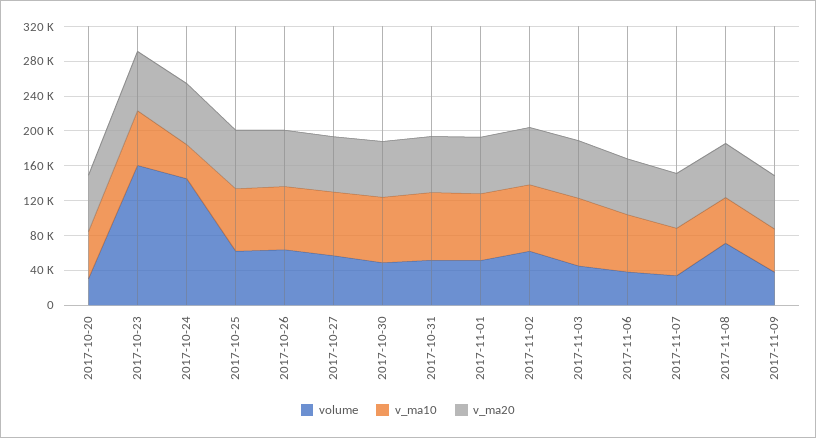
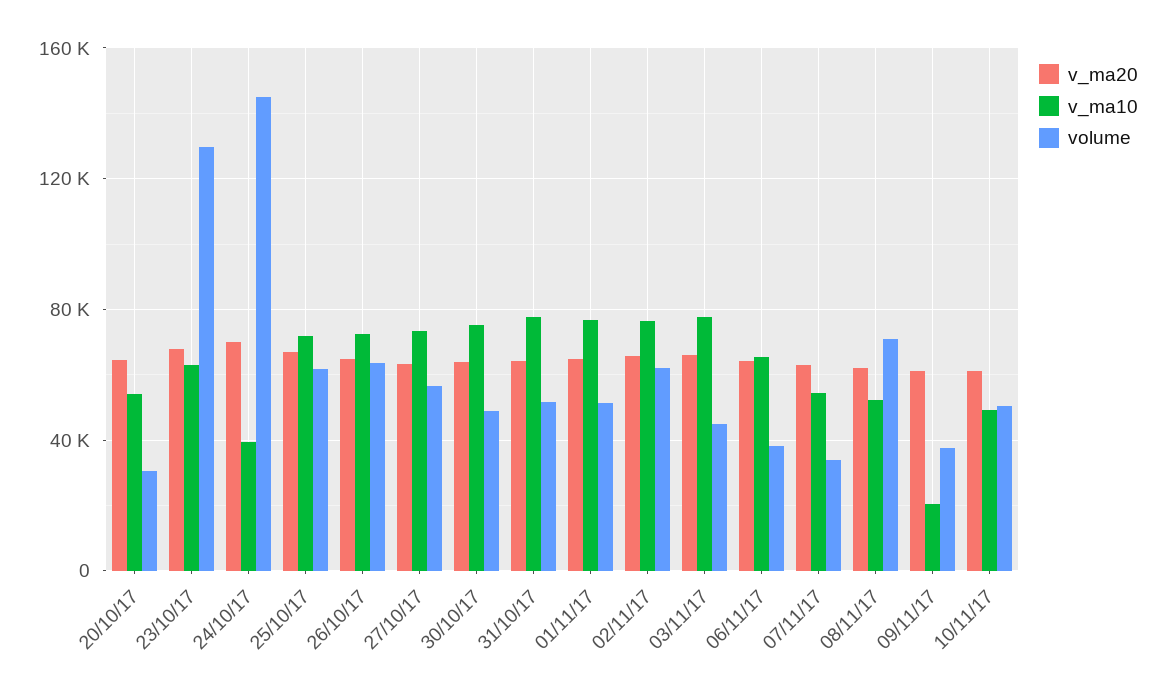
volume, 2017-10-23: 160000 -> 130000
v_ma10, 2017-11-09: 50000 -> 20000
v_ma20, 10/11/17: none -> 60000
v_ma10, 10/11/17: none -> 50000
volume, 10/11/17: none -> 50000

